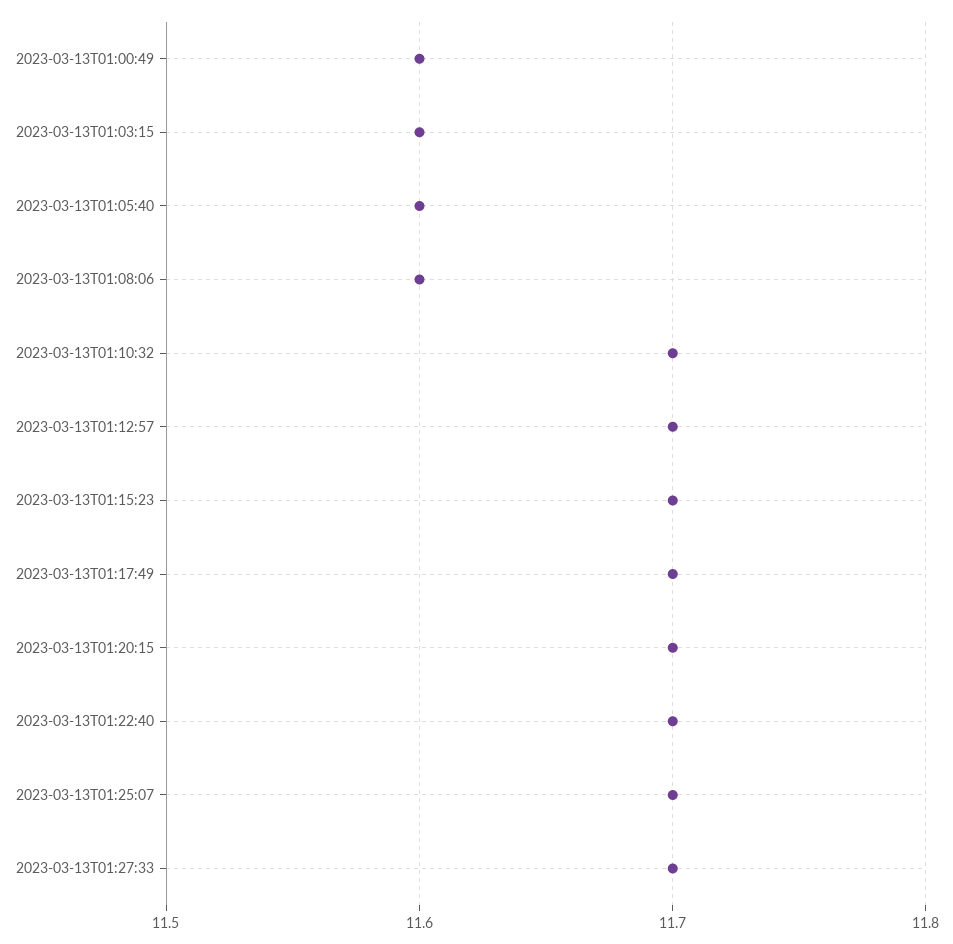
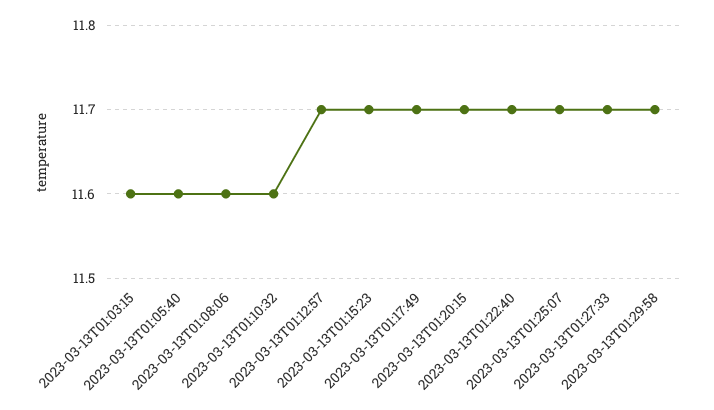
2023-03-13T01:00:49: 11.6 -> none
2023-03-13T01:10:32: 11.7 -> 11.6
2023-03-13T01:29:58: none -> 11.7

